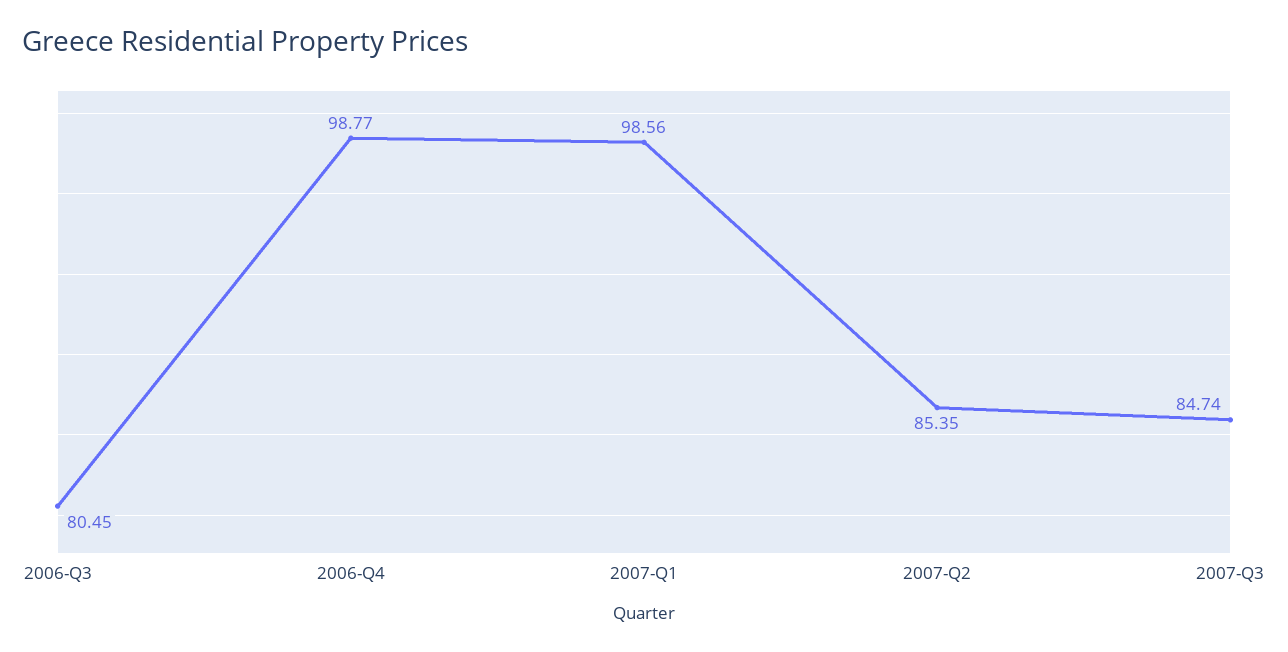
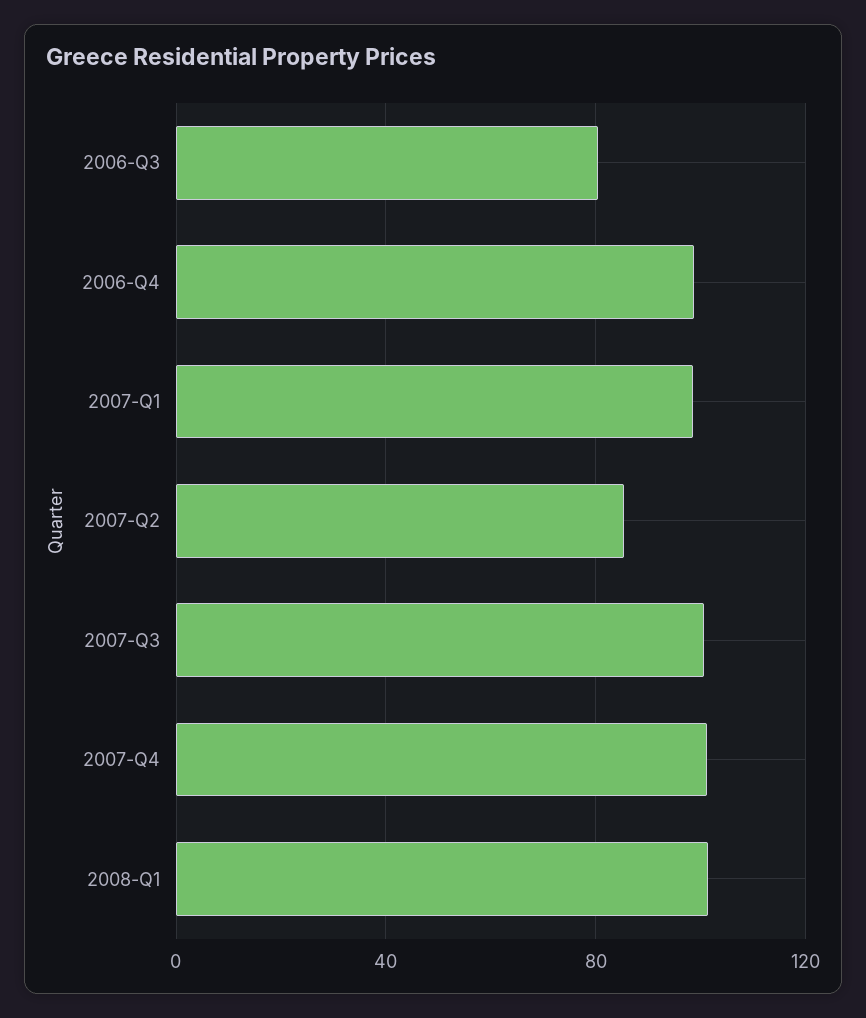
2007-Q3: 84.74 -> 100
2007-Q4: none -> 100
2008-Q1: none -> 100

